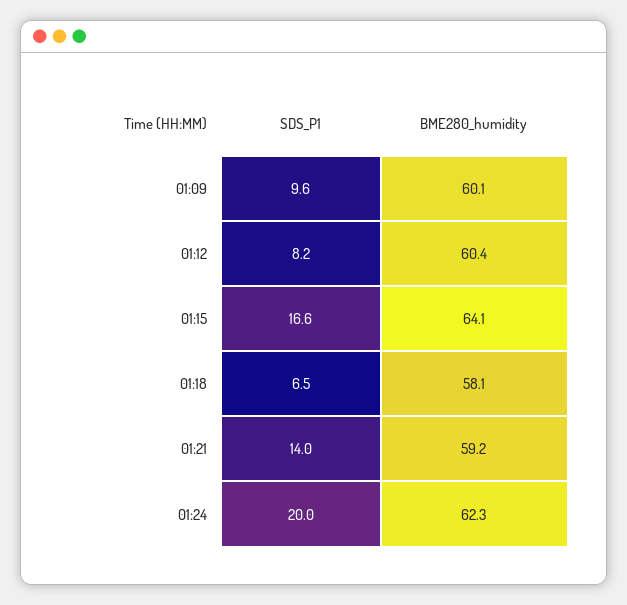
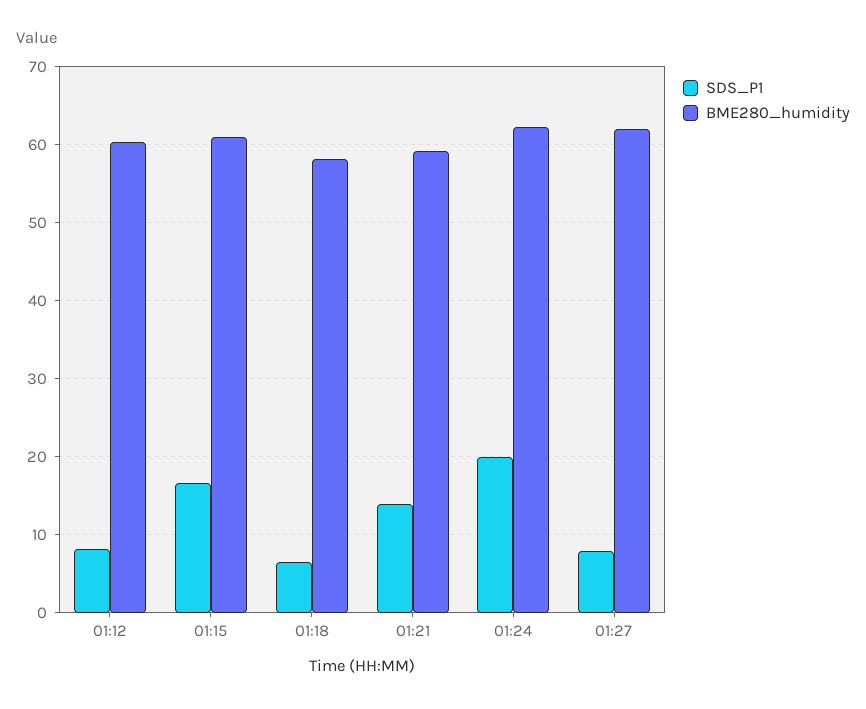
SDS_P1, 01:09: 9.6 -> none
BME280_humidity, 01:09: 60.1 -> none
BME280_humidity, 01:15: 64.1 -> 61
SDS_P1, 01:27: none -> 8
BME280_humidity, 01:27: none -> 62

